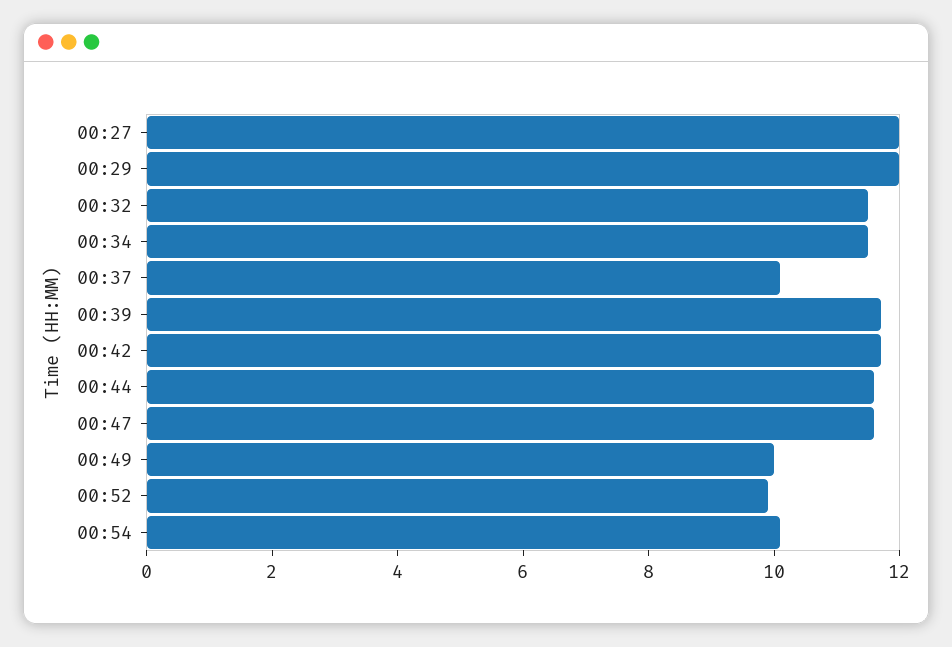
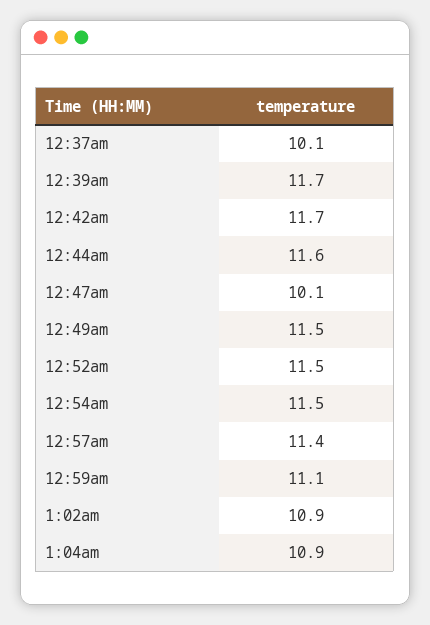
00:27: 12 -> none
00:29: 12 -> none
00:32: 11.5 -> none
00:34: 11.5 -> none
00:47: 11.5 -> 10.1
00:49: 10 -> 11.5
00:52: 10 -> 11.5
00:54: 10 -> 11.5
12:57am: none -> 11.4
12:59am: none -> 11.1
1:02am: none -> 10.9
1:04am: none -> 10.9

